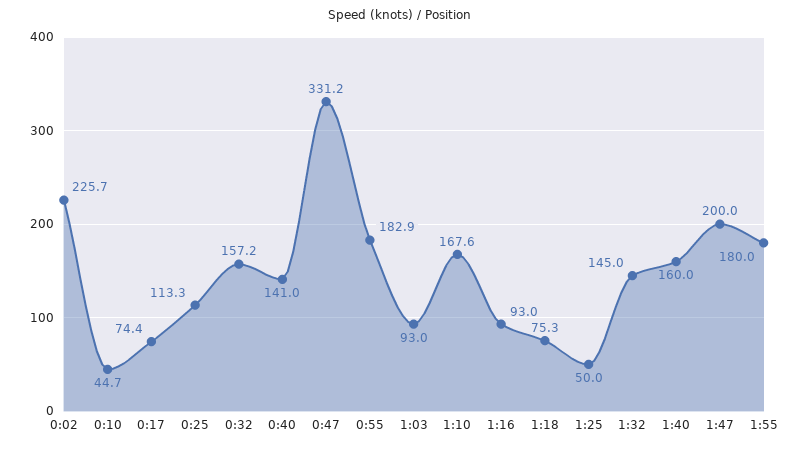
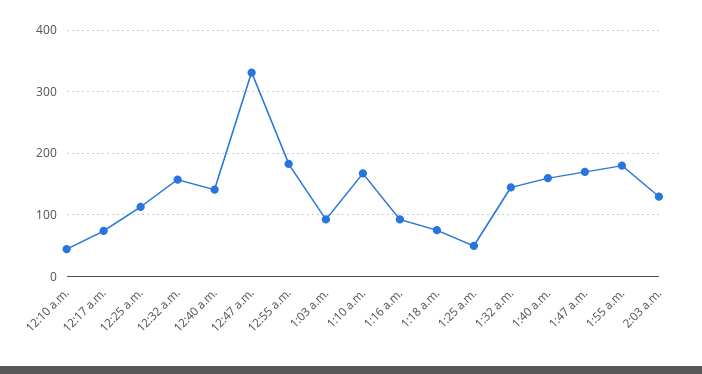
0:02: 225.7 -> none
1:47: 200 -> 170
2:03 a.m.: none -> 130

